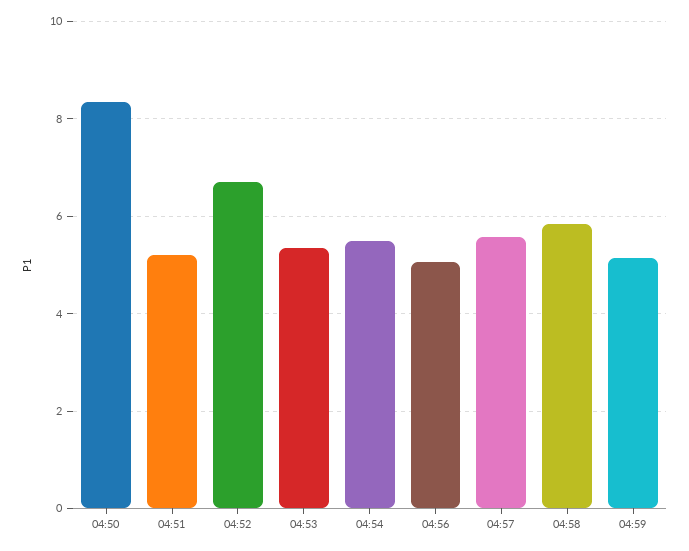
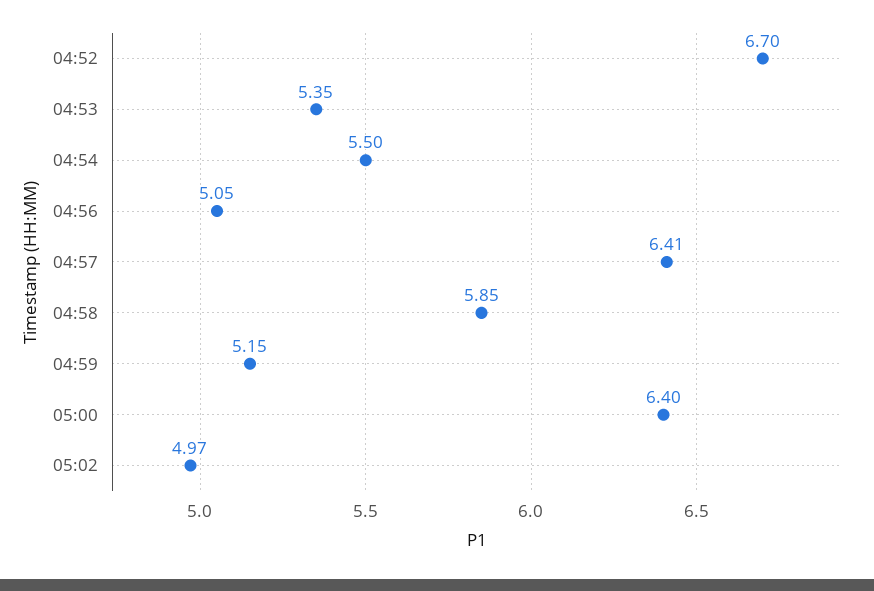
04:50: 8.4 -> none
04:51: 5.2 -> none
04:57: 5.6 -> 6.41
05:00: none -> 6.4
05:02: none -> 4.97

